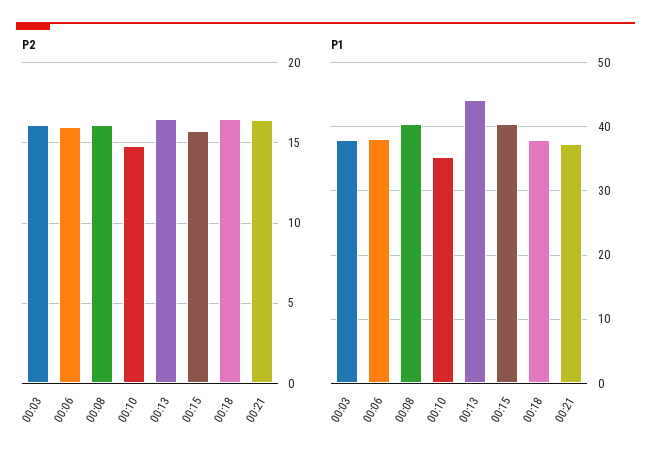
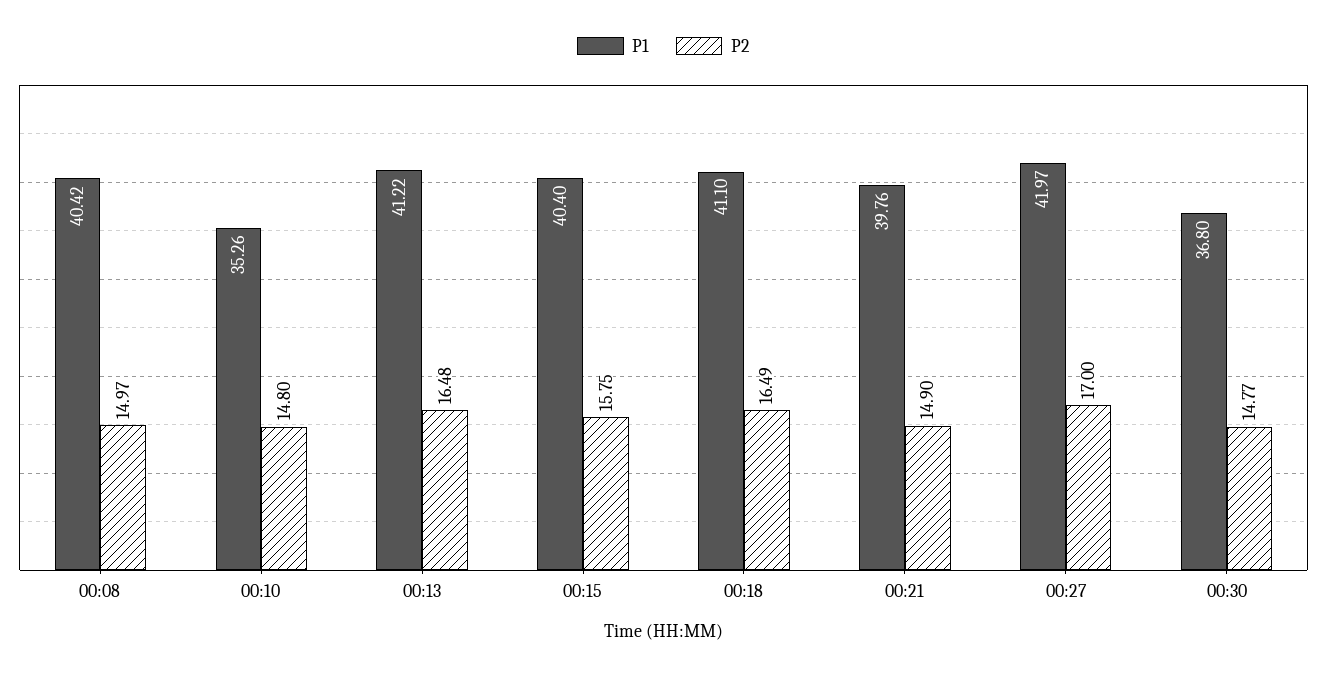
P2, 00:03: 16 -> none
P2, 00:06: 16 -> none
P2, 00:08: 16 -> 14.97
P2, 00:21: 16.5 -> 14.9
P1, 00:03: 38 -> none
P1, 00:06: 38 -> none
P1, 00:13: 44 -> 41.22
P1, 00:18: 38 -> 41.1
P1, 00:21: 37 -> 39.76
P1, 00:27: none -> 41.97
P2, 00:27: none -> 17
P1, 00:30: none -> 36.8
P2, 00:30: none -> 14.77

